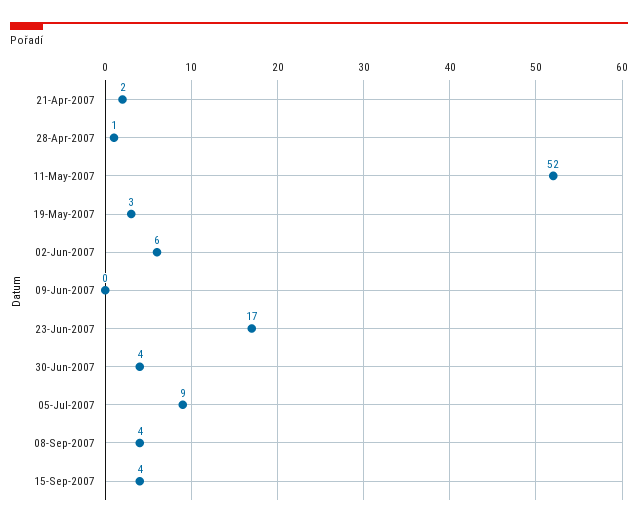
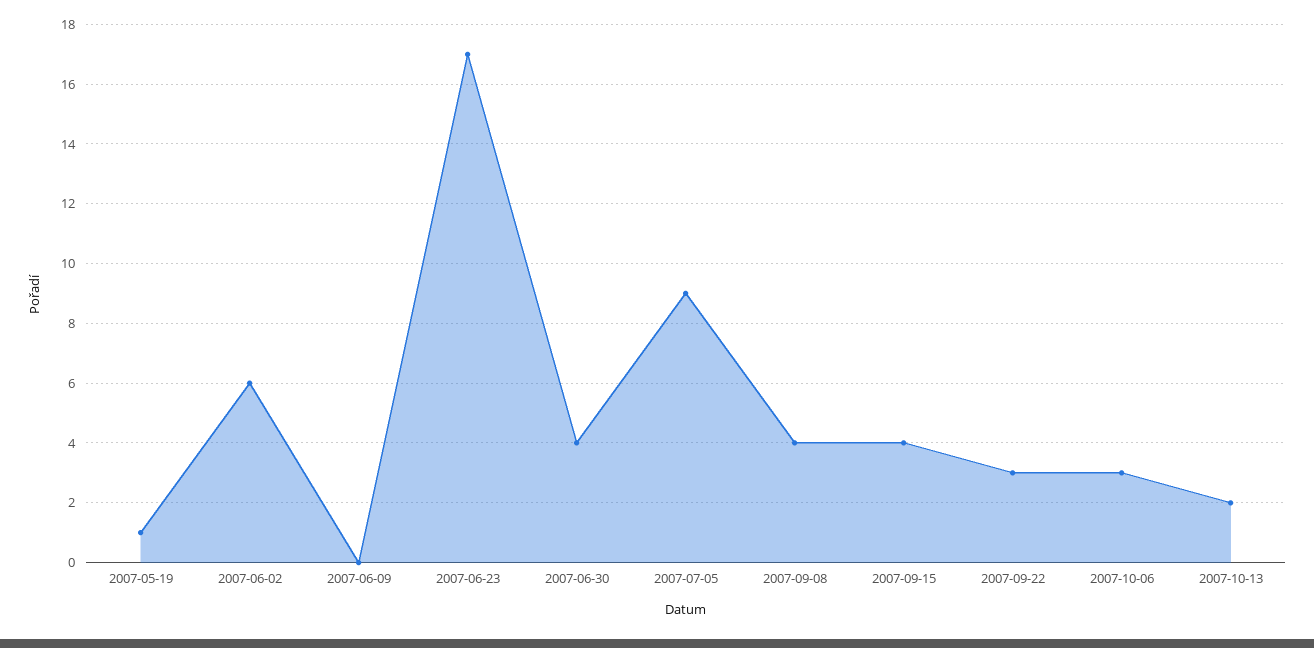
21-Apr-2007: 2 -> none
28-Apr-2007: 1 -> none
11-May-2007: 52 -> none
19-May-2007: 3 -> 1
2007-09-22: none -> 3
2007-10-06: none -> 3
2007-10-13: none -> 2

